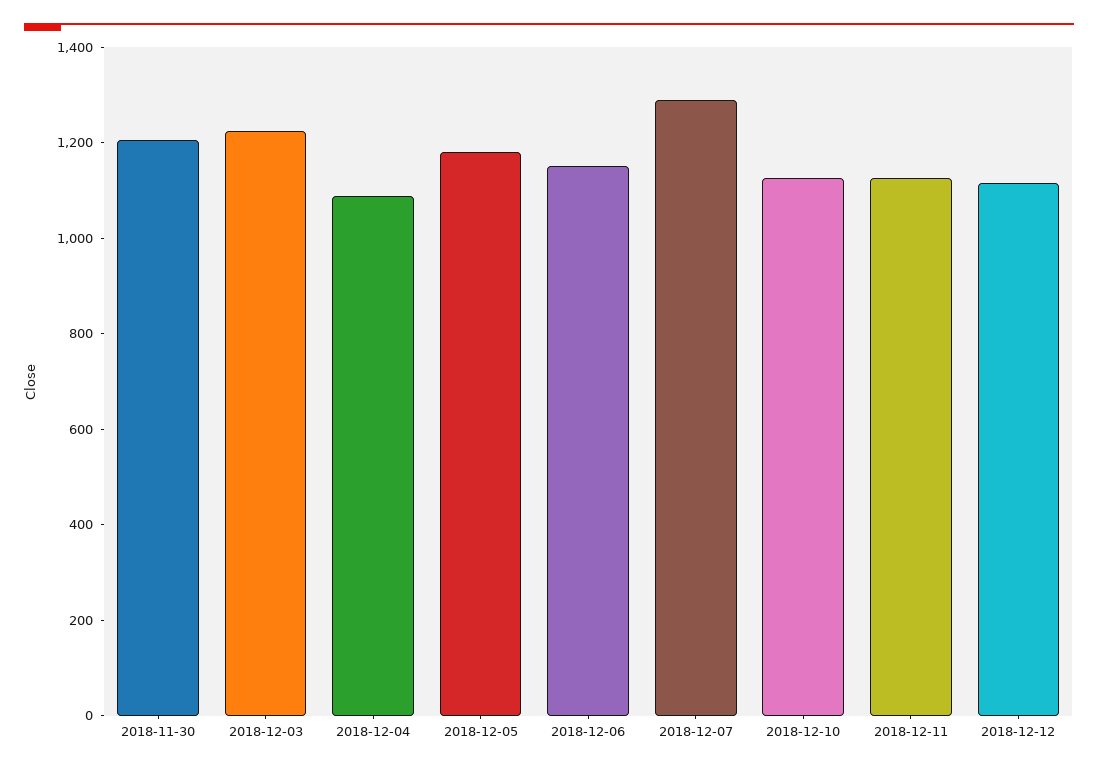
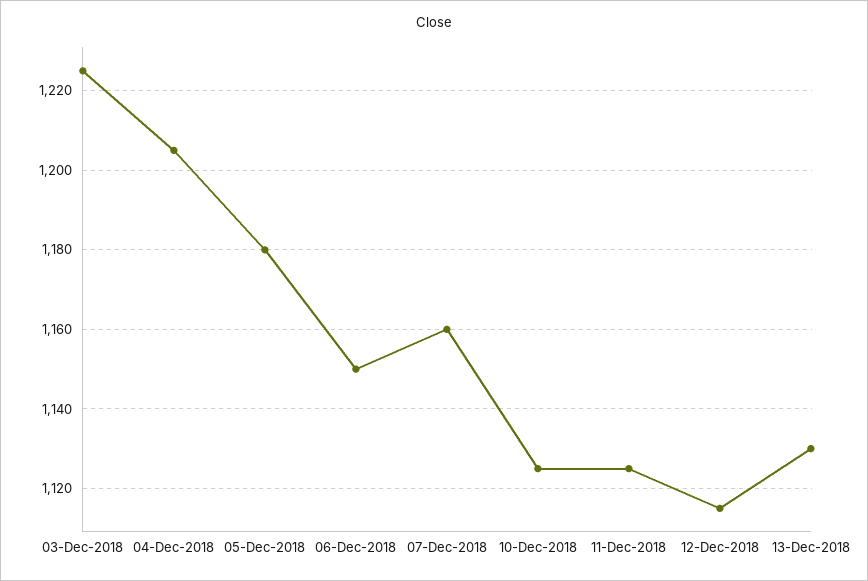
2018-11-30: 1200 -> none
2018-12-04: 1100 -> 1205
2018-12-07: 1300 -> 1160
13-Dec-2018: none -> 1130

